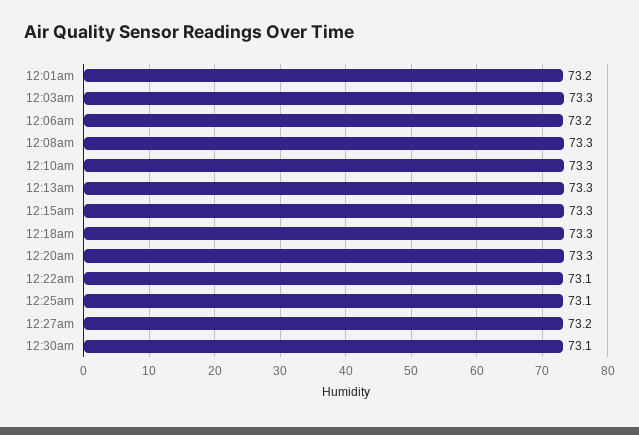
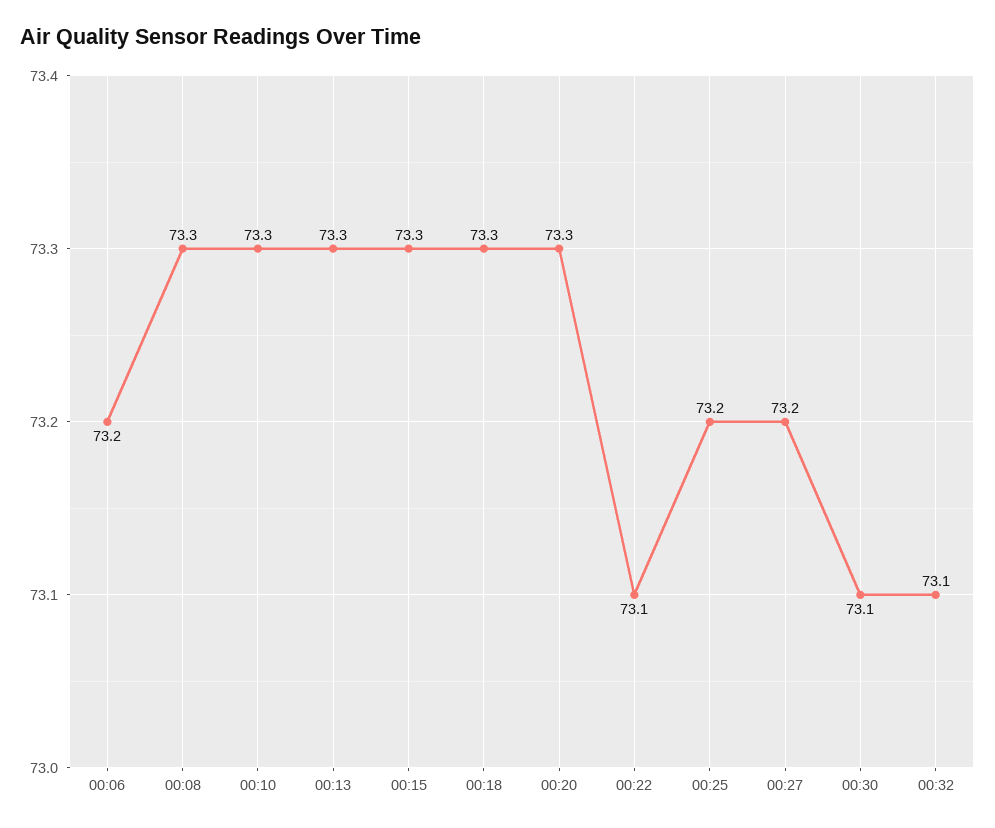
12:01am: 73.2 -> none
12:03am: 73.3 -> none
12:25am: 73.1 -> 73.2
00:32: none -> 73.1

